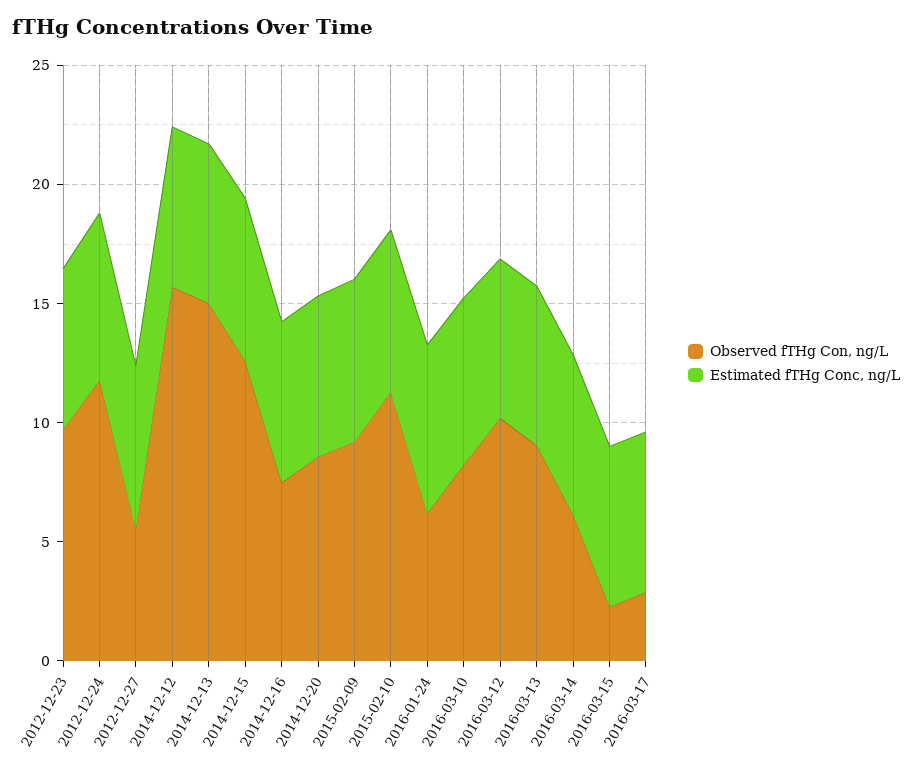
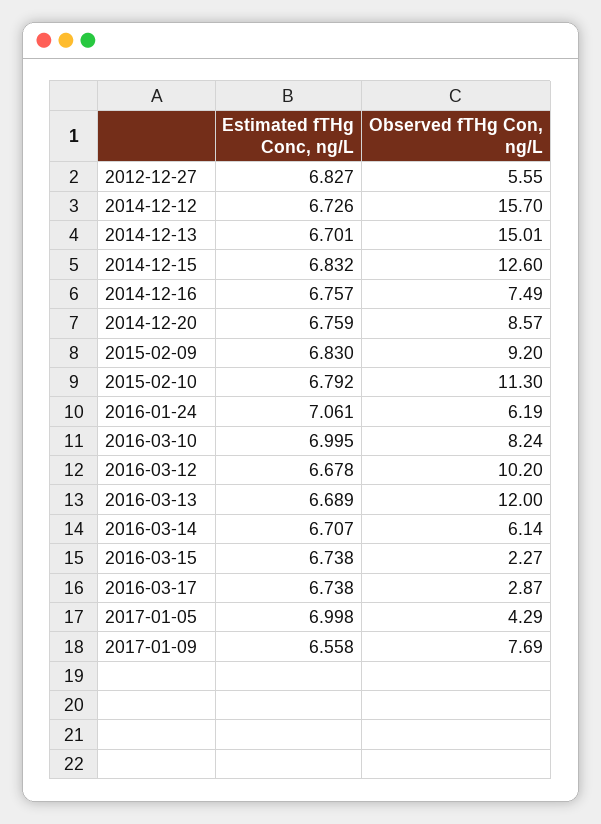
Observed fTHg Con, ng/L, 2012-12-23: 10 -> none
Estimated fTHg Conc, ng/L, 2012-12-23: 7 -> none
Observed fTHg Con, ng/L, 2012-12-24: 12 -> none
Estimated fTHg Conc, ng/L, 2012-12-24: 7 -> none
Observed fTHg Con, ng/L, 2016-03-13: 9 -> 12
Estimated fTHg Conc, ng/L, 2017-01-05: none -> 6.998
Observed fTHg Con, ng/L, 2017-01-05: none -> 4.29
Estimated fTHg Conc, ng/L, 2017-01-09: none -> 6.558
Observed fTHg Con, ng/L, 2017-01-09: none -> 7.69

